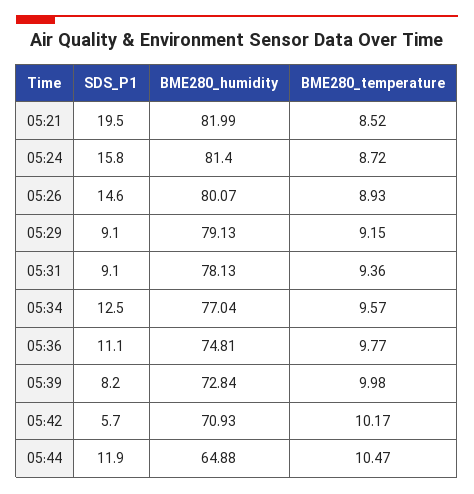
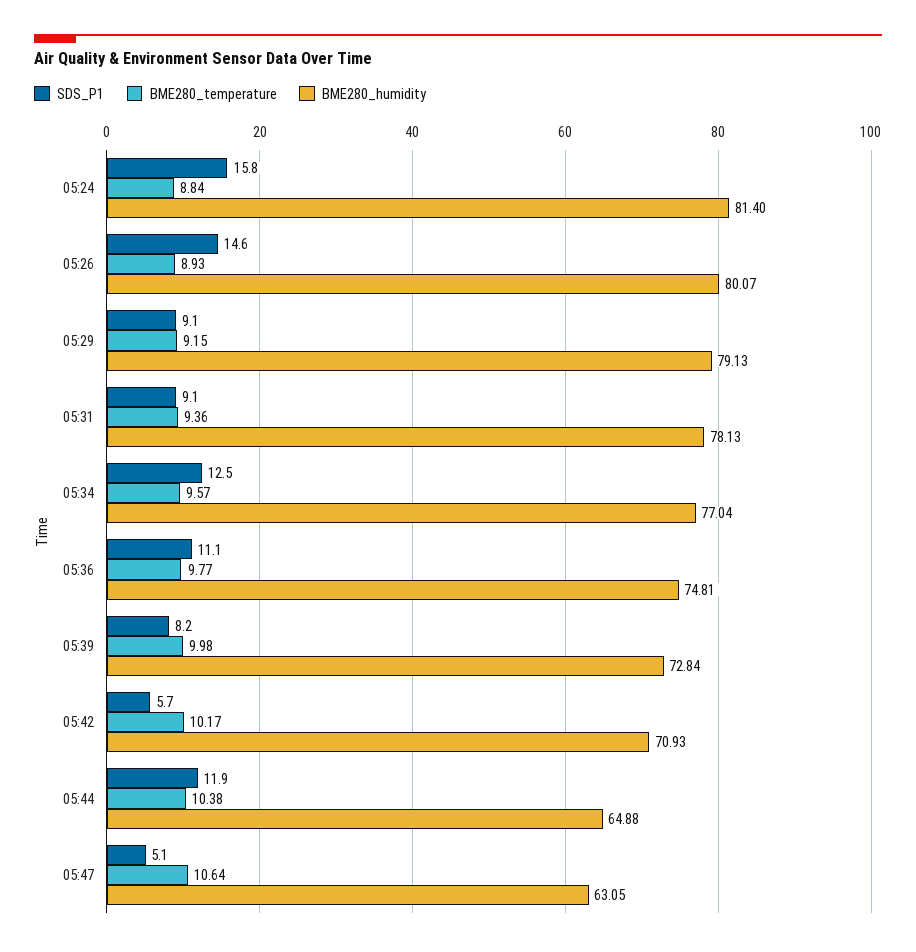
SDS_P1, 05:21: 19.5 -> none
BME280_humidity, 05:21: 81.99 -> none
BME280_temperature, 05:21: 8.52 -> none
BME280_temperature, 05:24: 8.72 -> 8.84
BME280_temperature, 05:44: 10.47 -> 10.38
SDS_P1, 05:47: none -> 5.1
BME280_temperature, 05:47: none -> 10.64
BME280_humidity, 05:47: none -> 63.05

